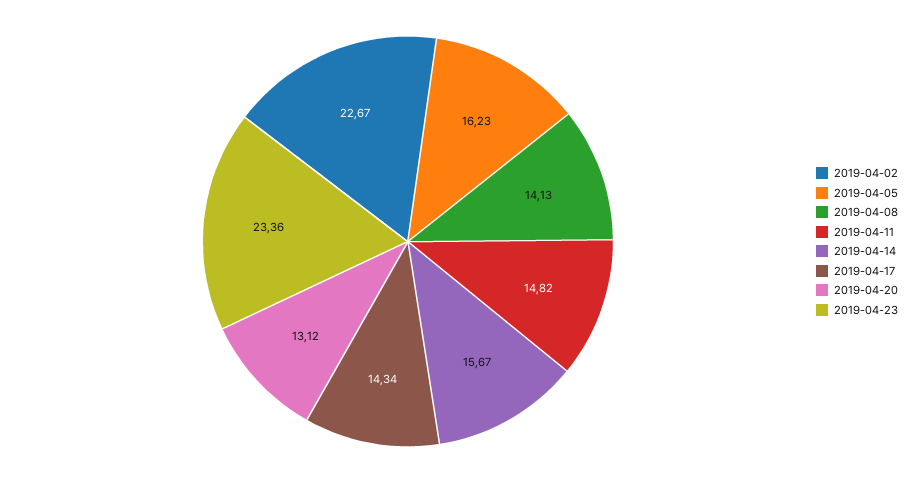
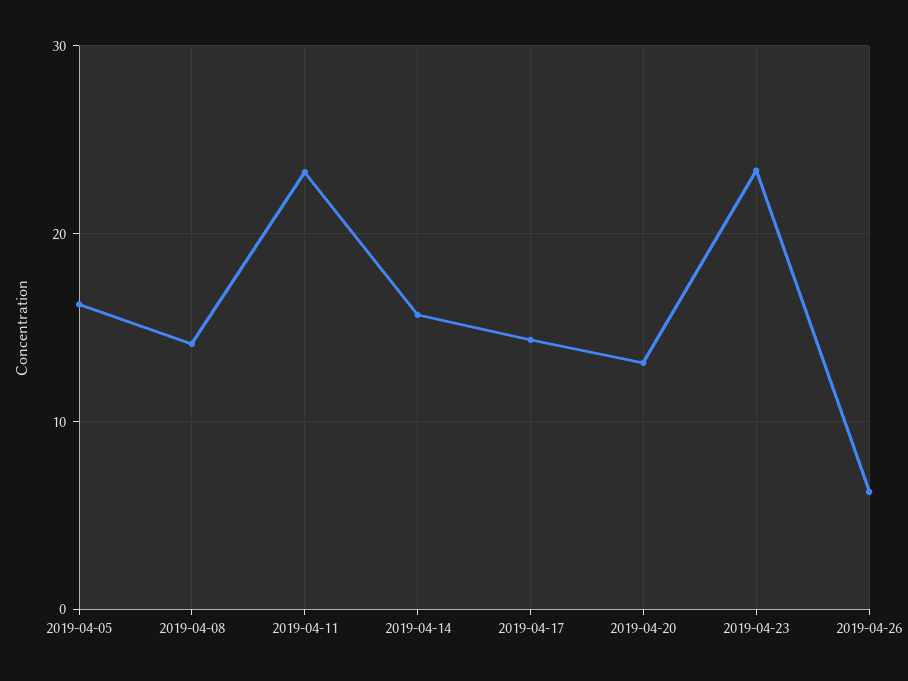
2019-04-02: 22.67 -> none
2019-04-11: 14.82 -> 23
2019-04-26: none -> 6

